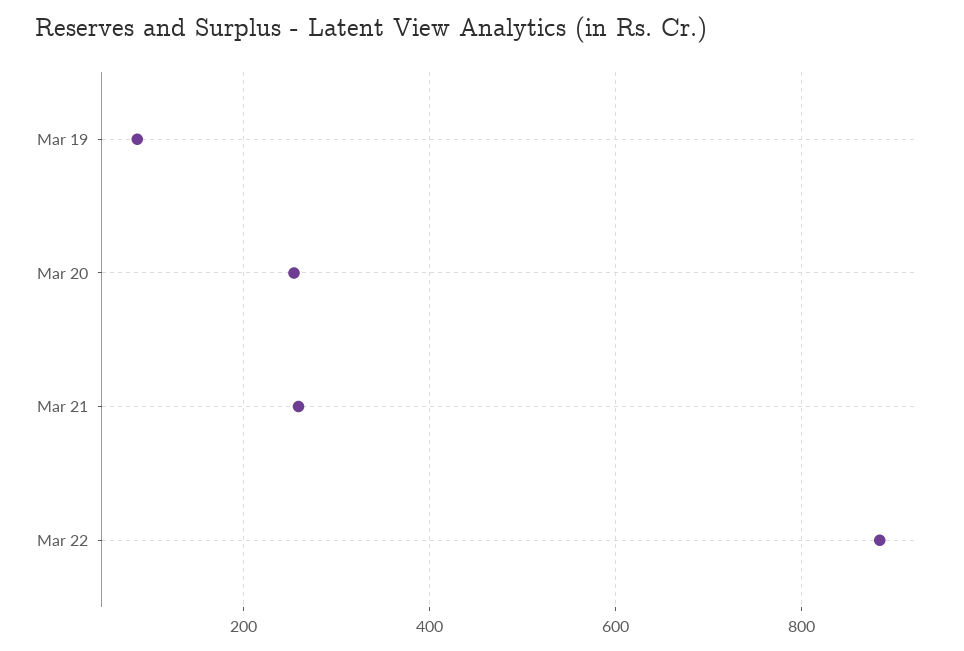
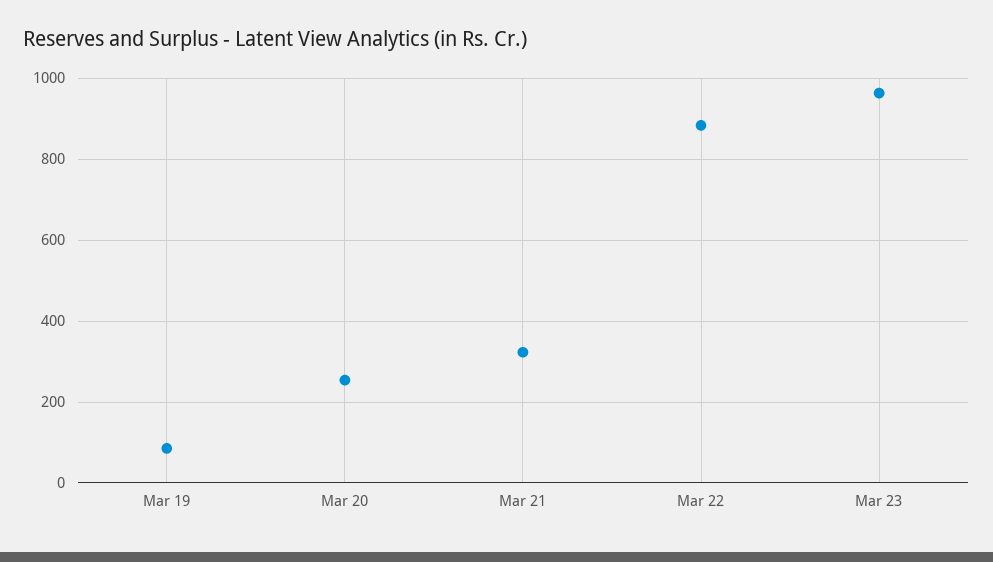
Mar 21: 260 -> 320
Mar 23: none -> 960

